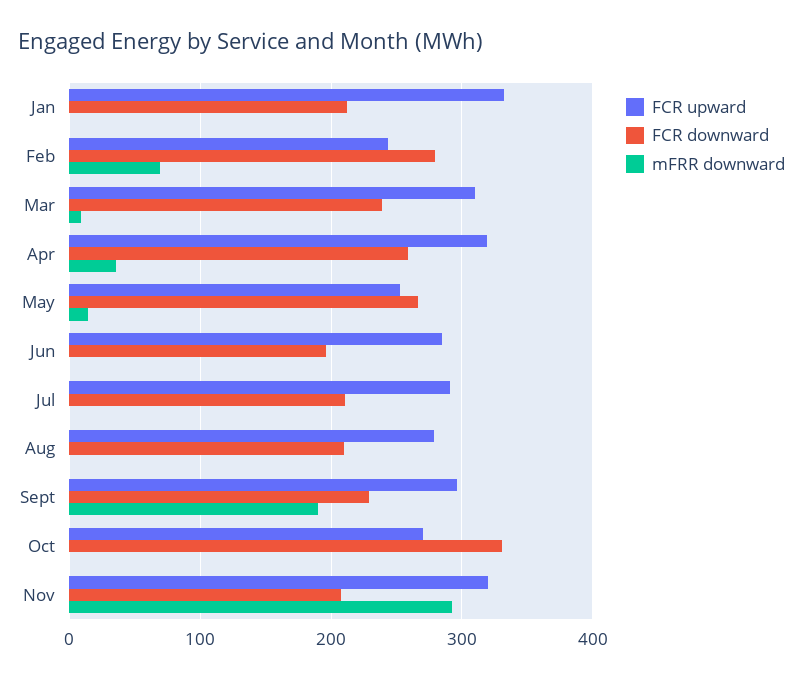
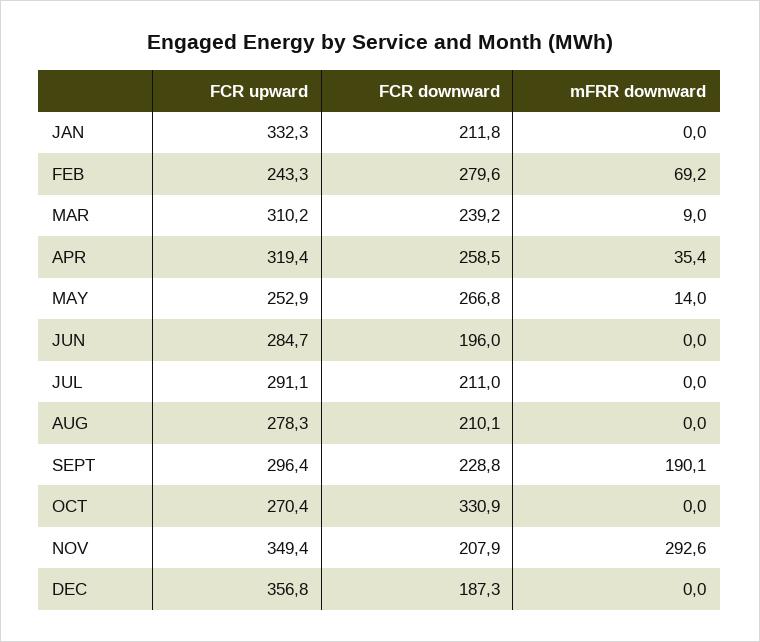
FCR upward, Nov: 320 -> 349.4
FCR upward, DEC: none -> 356.8
FCR downward, DEC: none -> 187.3
mFRR downward, DEC: none -> 0

